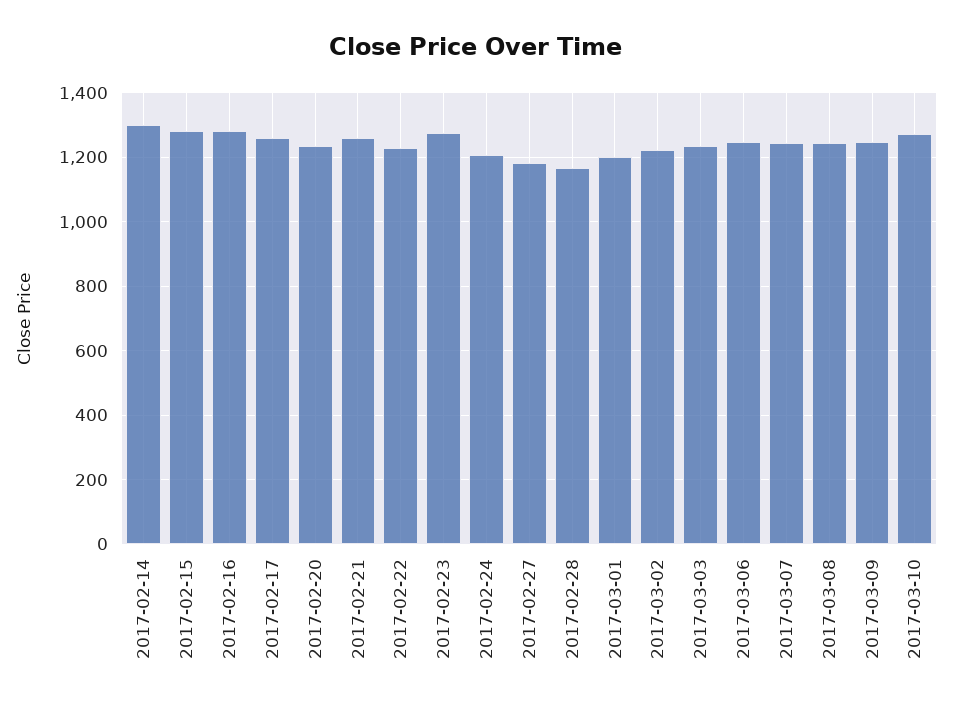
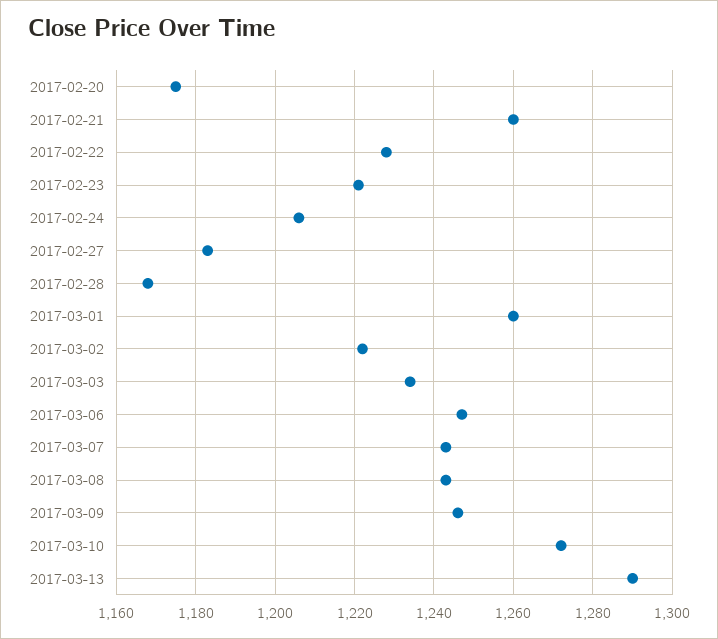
2017-02-14: 1300 -> none
2017-02-15: 1280 -> none
2017-02-16: 1280 -> none
2017-02-17: 1260 -> none
2017-02-20: 1240 -> 1175
2017-02-23: 1280 -> 1220
2017-03-01: 1200 -> 1260
2017-03-13: none -> 1290

